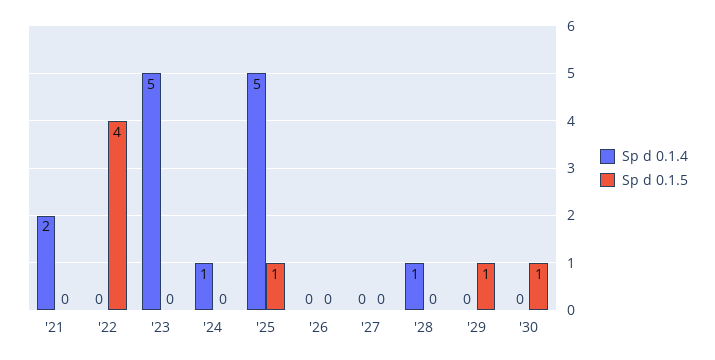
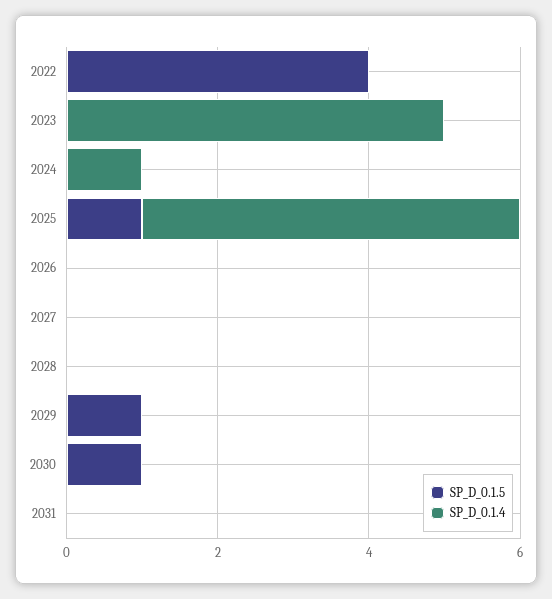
Sp d 0.1.4, '21: 2 -> none
Sp d 0.1.5, '21: 0 -> none
Sp d 0.1.4, '28: 1 -> 0
Sp d 0.1.5, 2031: none -> 0
Sp d 0.1.4, 2031: none -> 0

